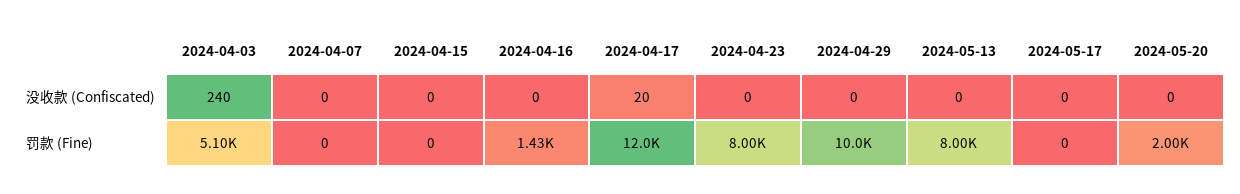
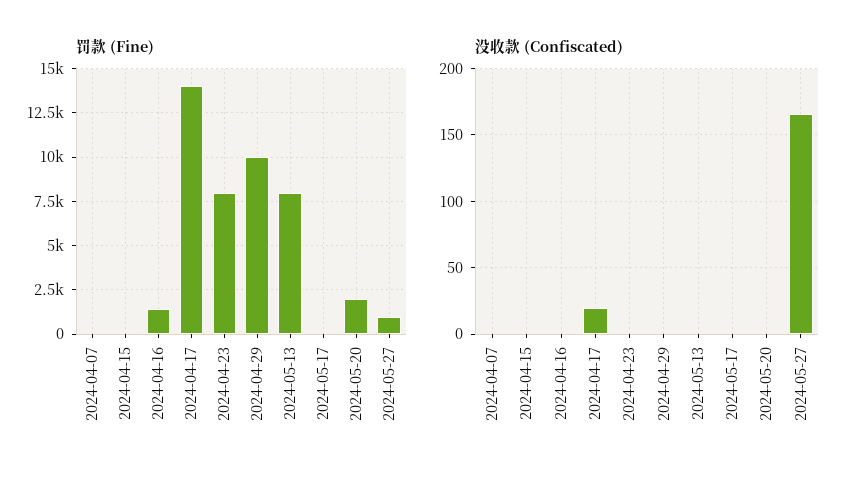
没收款 (Confiscated), 2024-04-03: 240 -> none
罚款 (Fine), 2024-04-03: 5100 -> none
罚款 (Fine), 2024-04-17: 12000 -> 14000
罚款 (Fine), 2024-05-27: none -> 1000
没收款 (Confiscated), 2024-05-27: none -> 165

